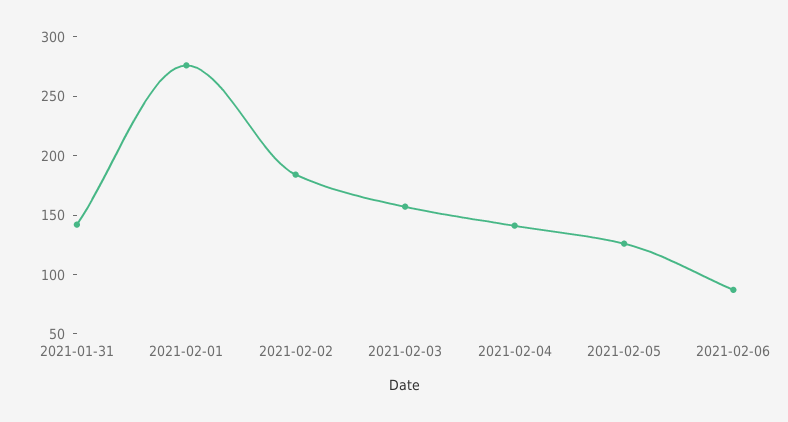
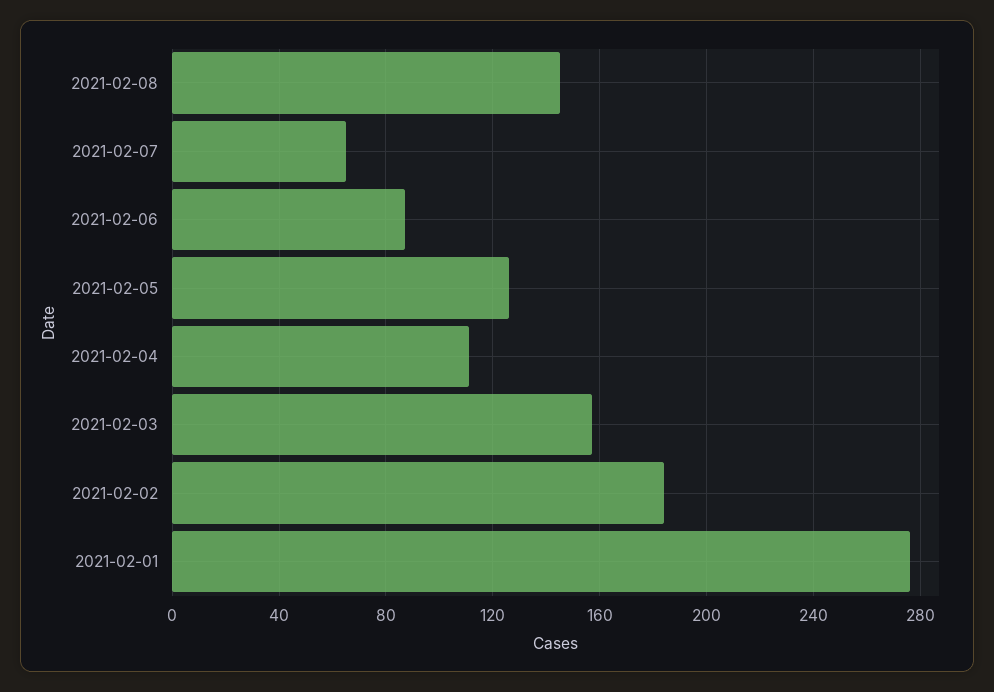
2021-01-31: 140 -> none
2021-02-04: 140 -> 110
2021-02-08: none -> 145
2021-02-07: none -> 65

